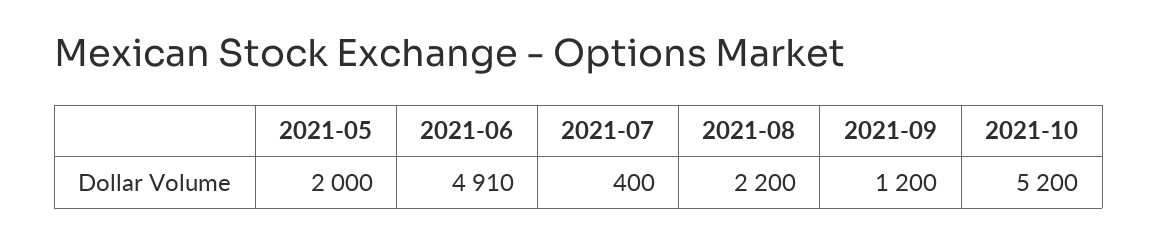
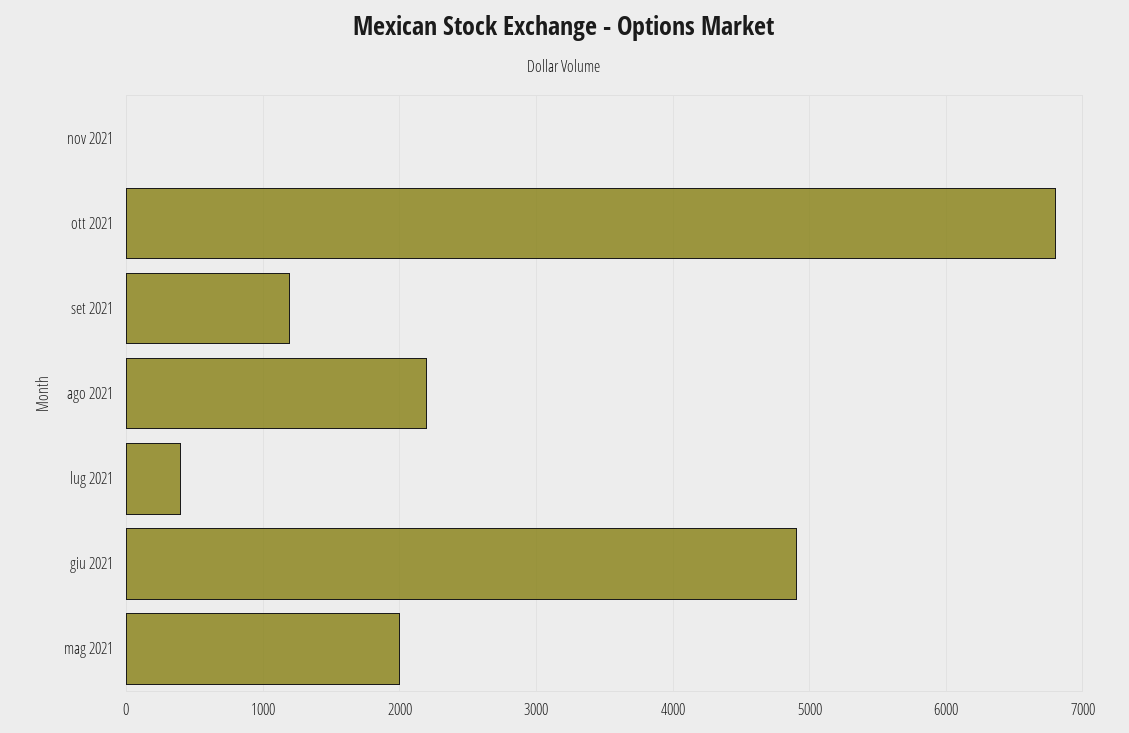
2021-10: 5200 -> 6800
nov 2021: none -> 0

